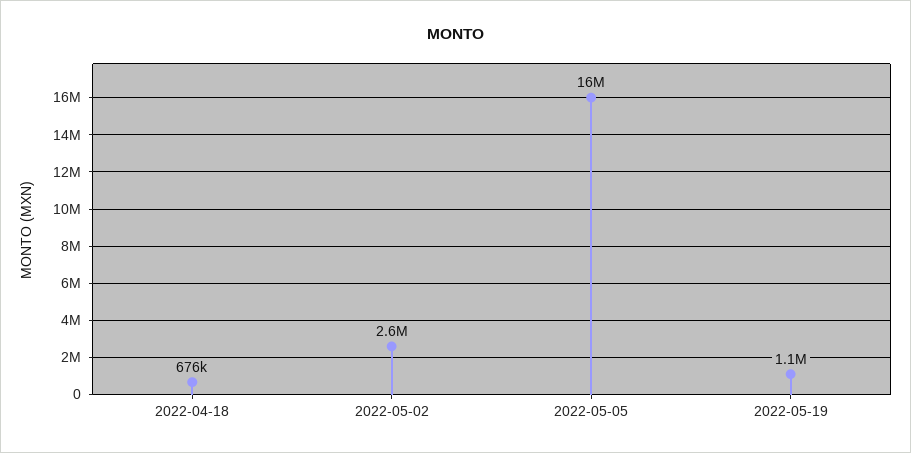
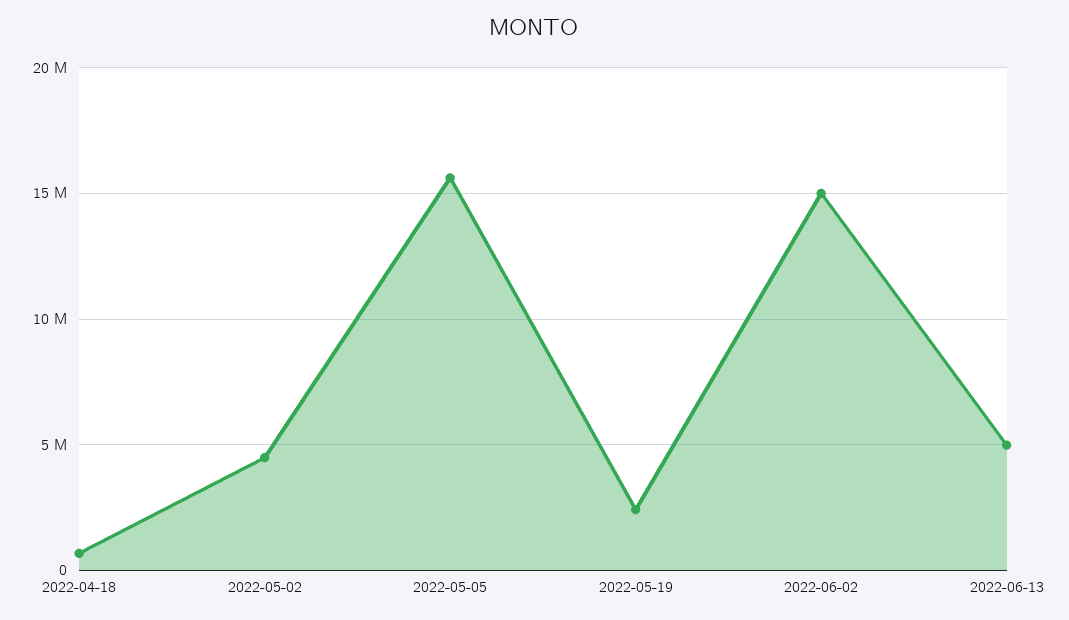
2022-05-02: 2600000 -> 4500000
2022-05-19: 1100000 -> 2500000
2022-06-02: none -> 15000000
2022-06-13: none -> 5000000

